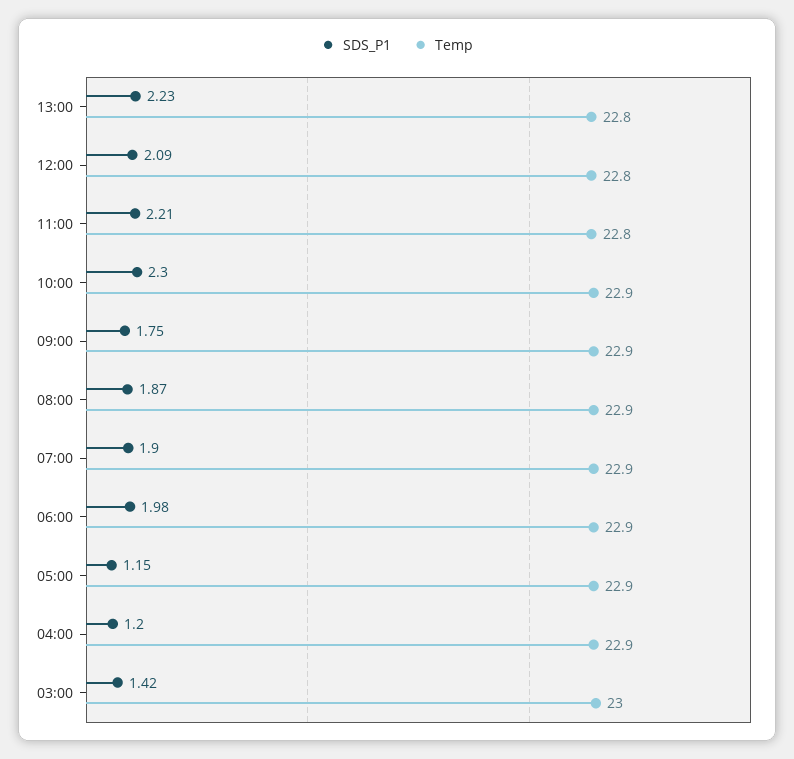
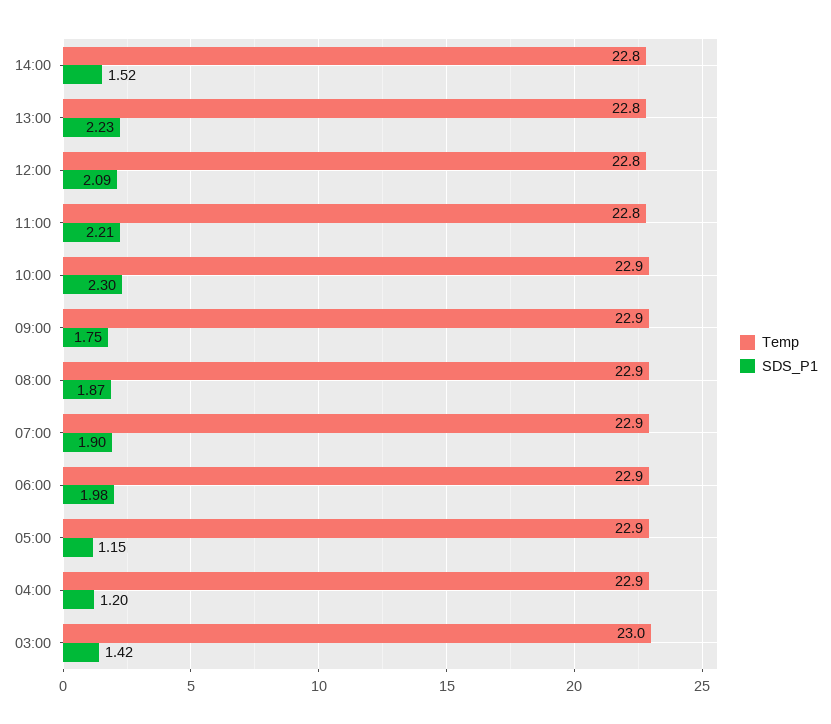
Temp, 14:00: none -> 22.8
SDS_P1, 14:00: none -> 1.52

